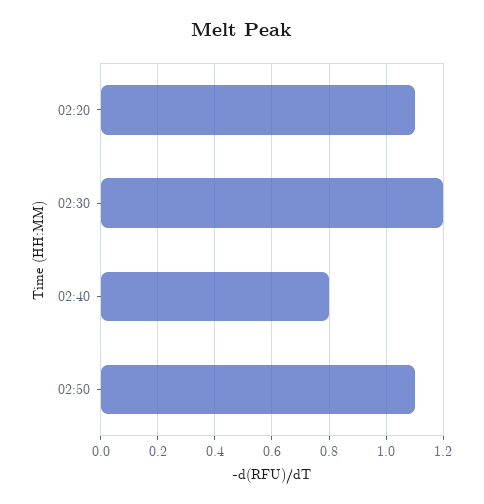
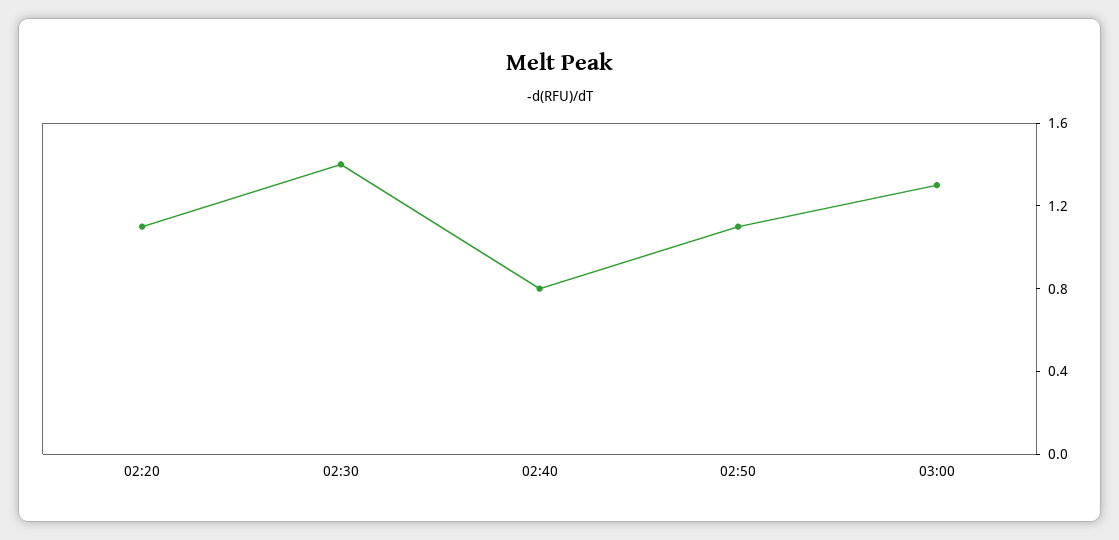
02:30: 1.2 -> 1.4
03:00: none -> 1.3

